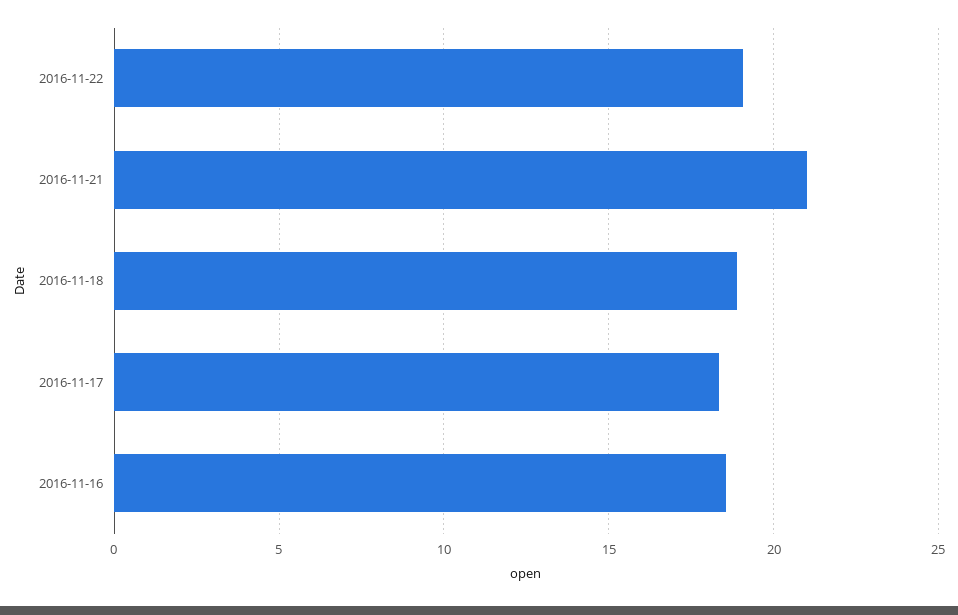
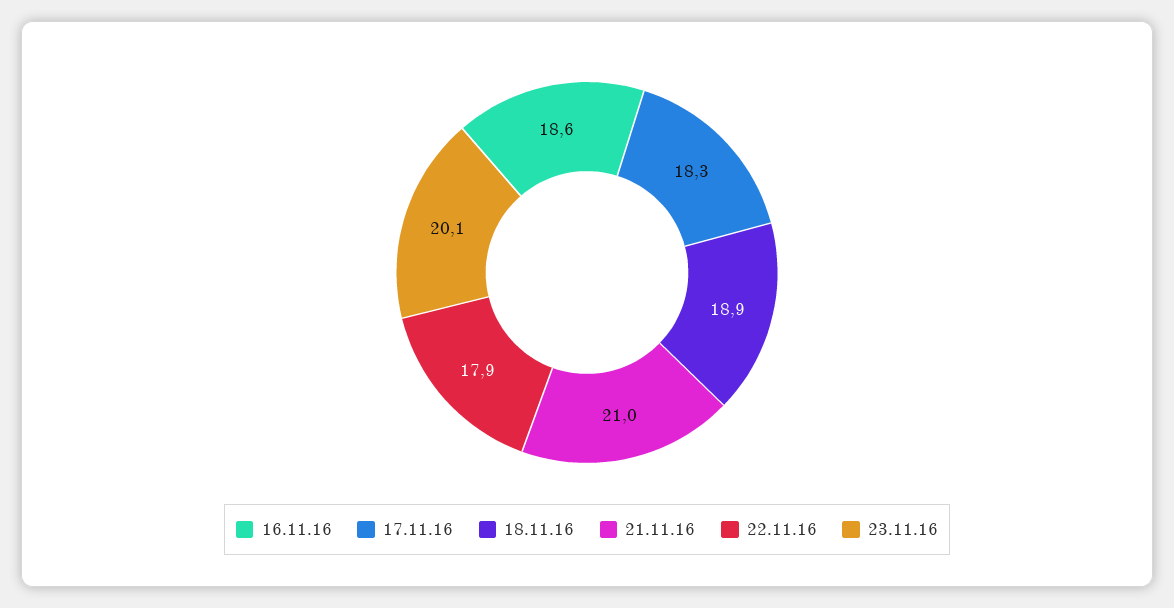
2016-11-22: 19 -> 17.9
23.11.16: none -> 20.1

